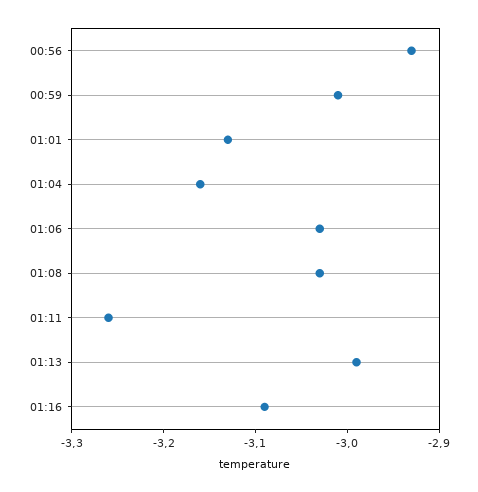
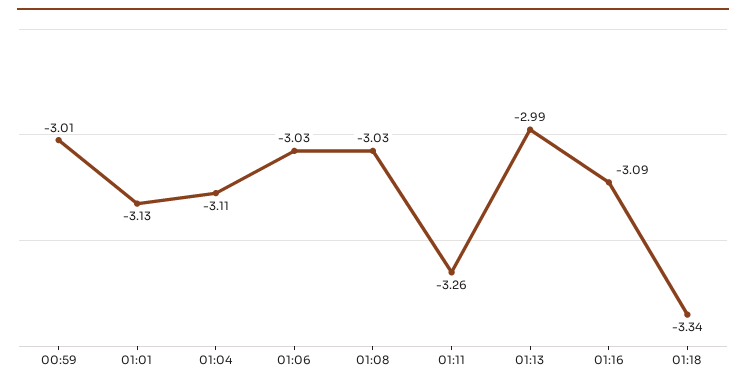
00:56: -2.93 -> none
01:04: -3.16 -> -3.11
01:18: none -> -3.34

